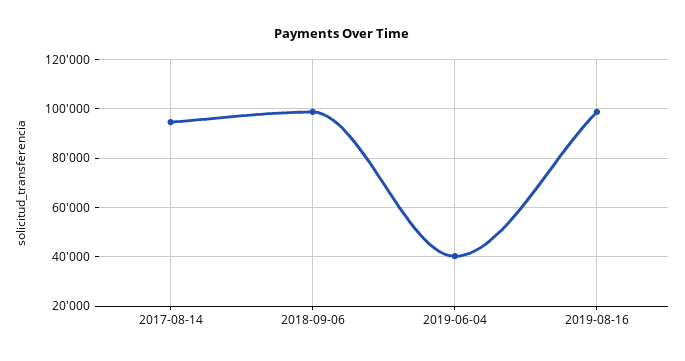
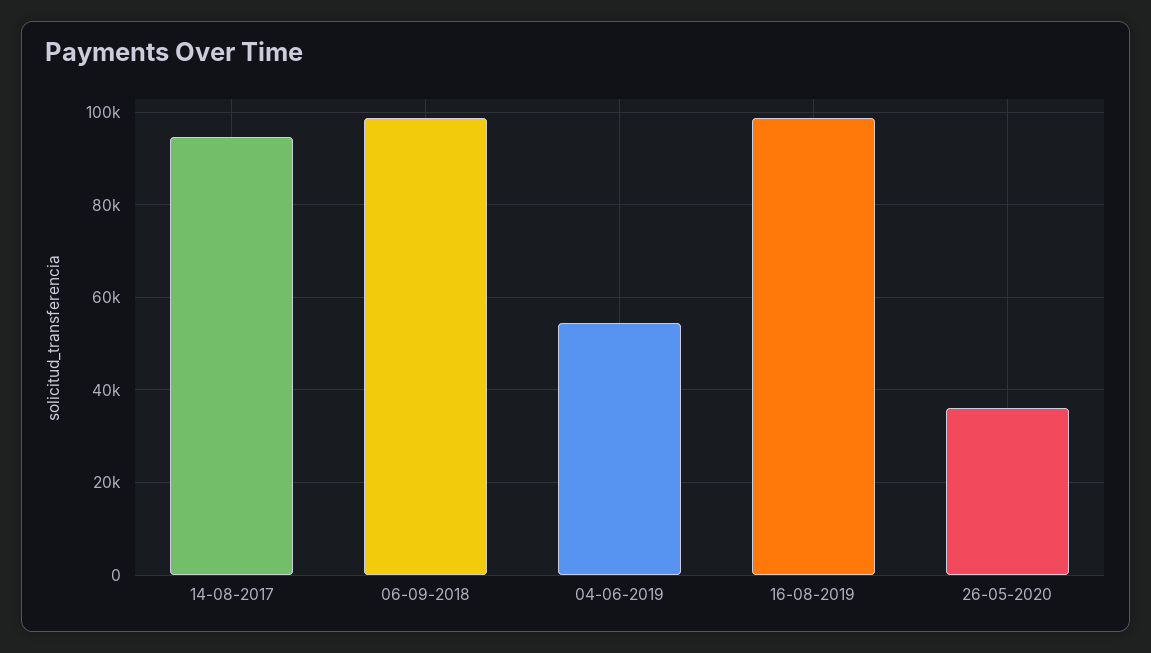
2019-06-04: 40000 -> 54000
26-05-2020: none -> 36000

